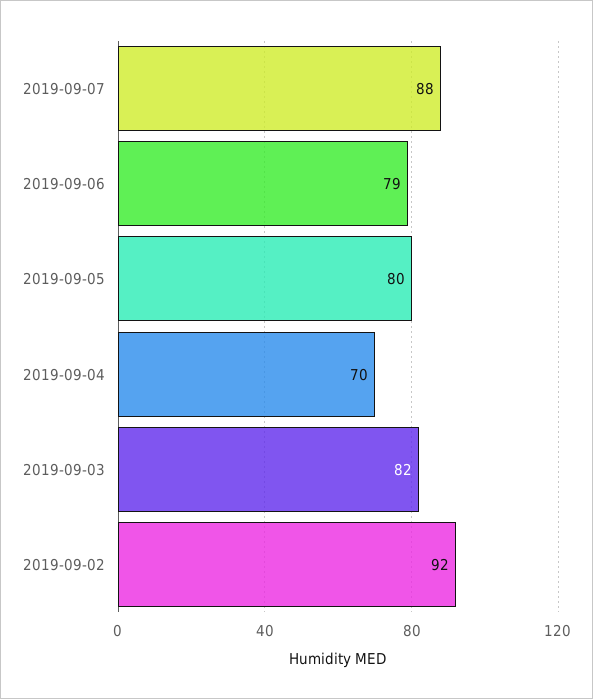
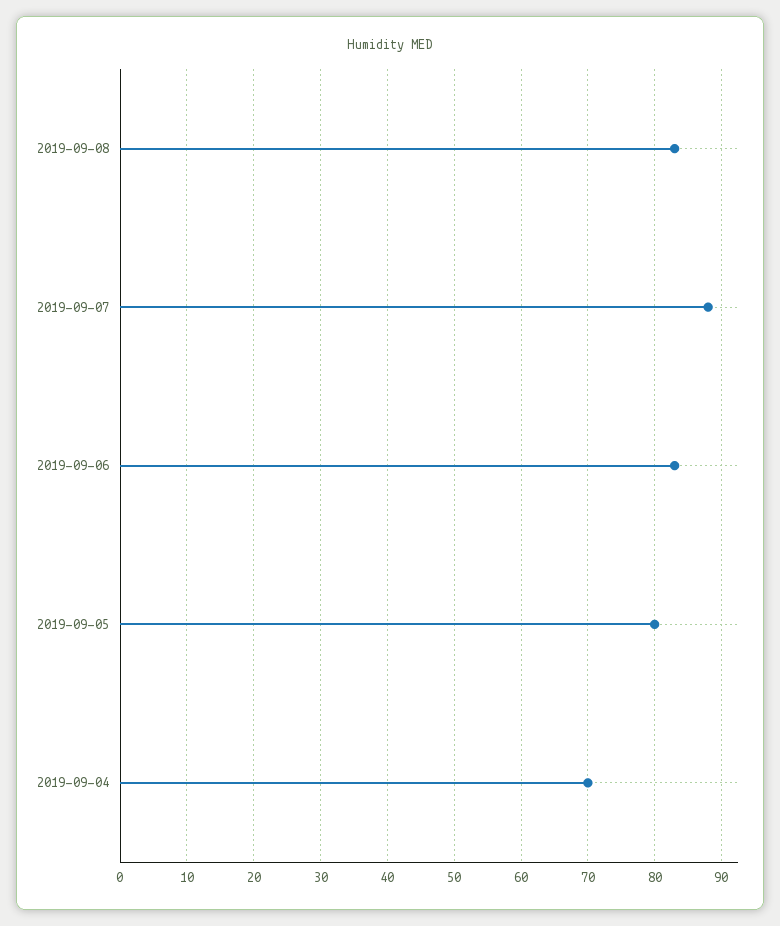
2019-09-06: 79 -> 83
2019-09-03: 82 -> none
2019-09-02: 92 -> none
2019-09-08: none -> 83

